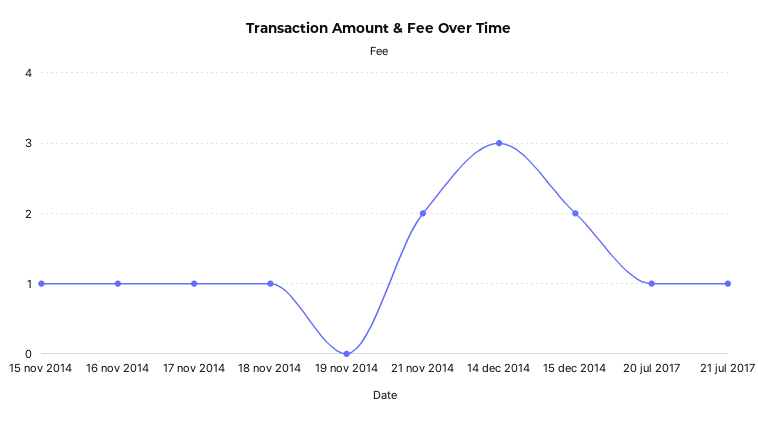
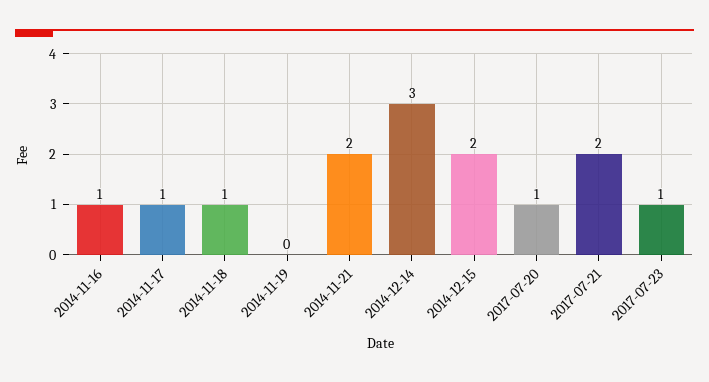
15 nov 2014: 1 -> none
21 jul 2017: 1 -> 2
2017-07-23: none -> 1

